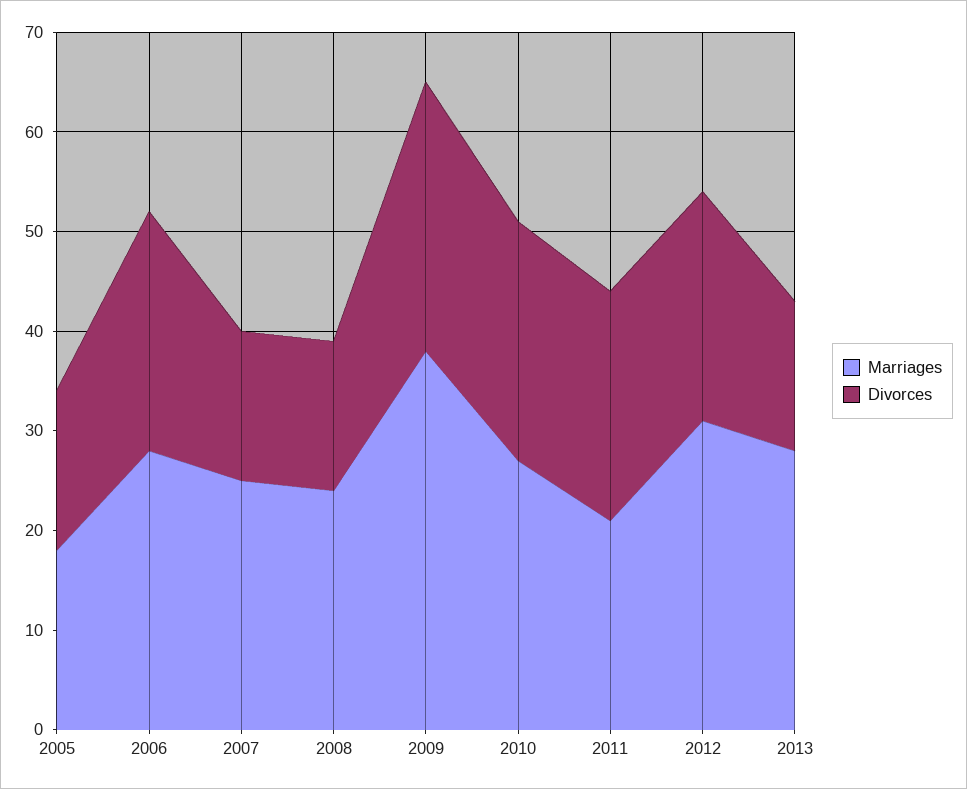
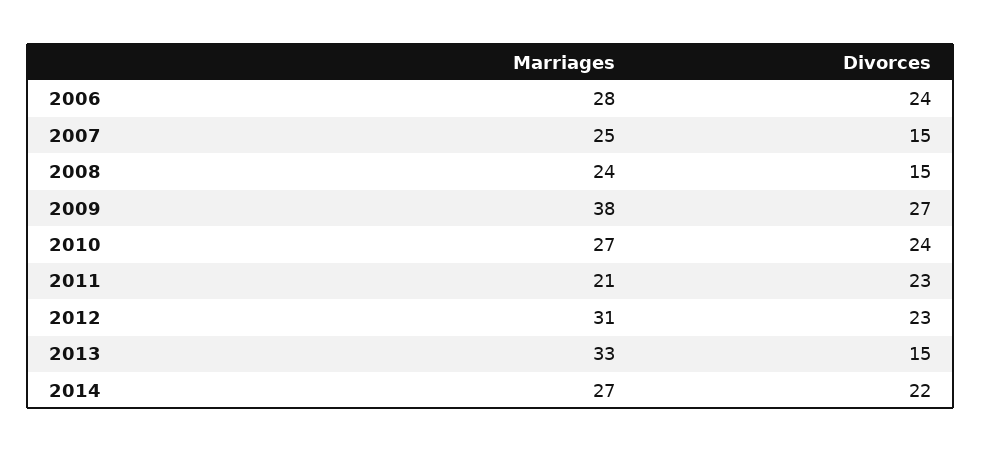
Marriages, 2005: 18 -> none
Divorces, 2005: 16 -> none
Marriages, 2013: 28 -> 33
Marriages, 2014: none -> 27
Divorces, 2014: none -> 22

